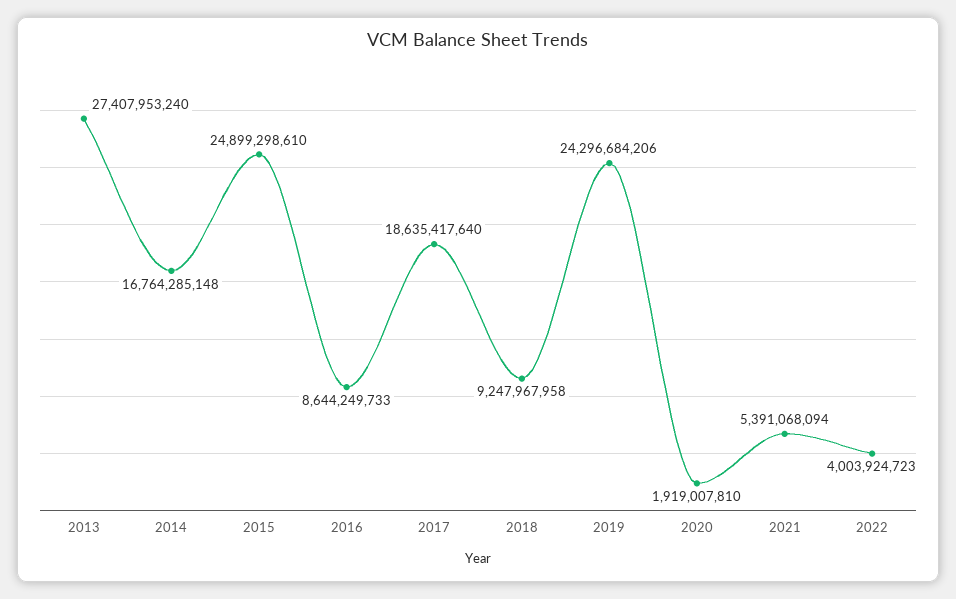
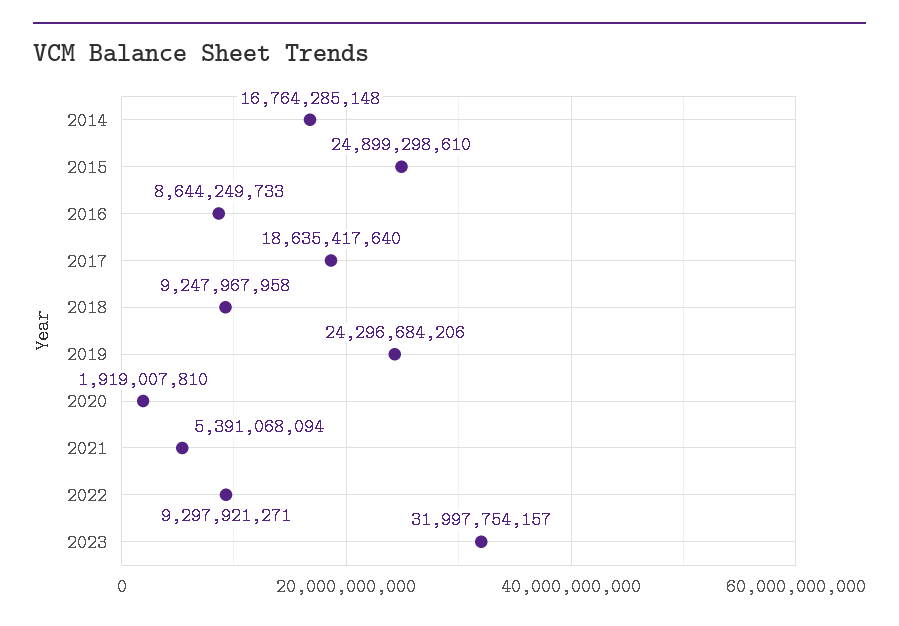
2013: 27407953240 -> none
2022: 4003924723 -> 9297921271
2023: none -> 31997754157

